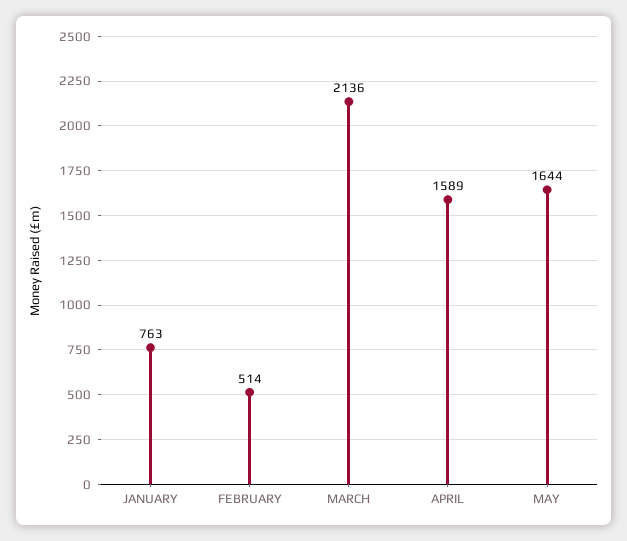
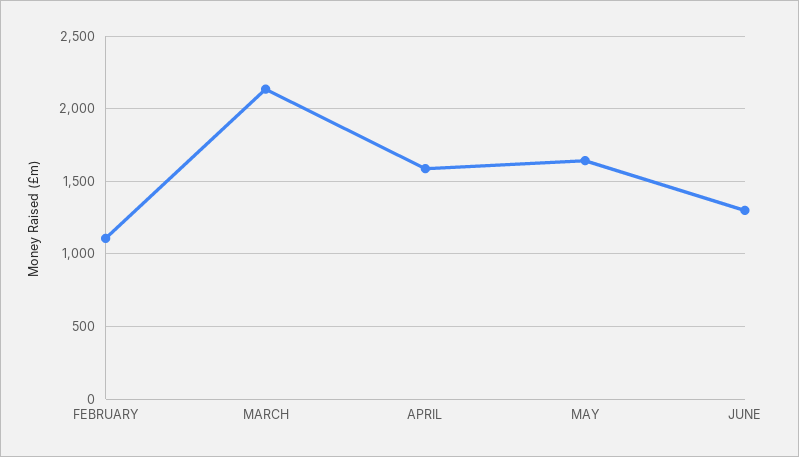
JANUARY: 763 -> none
FEBRUARY: 514 -> 1100
JUNE: none -> 1300

